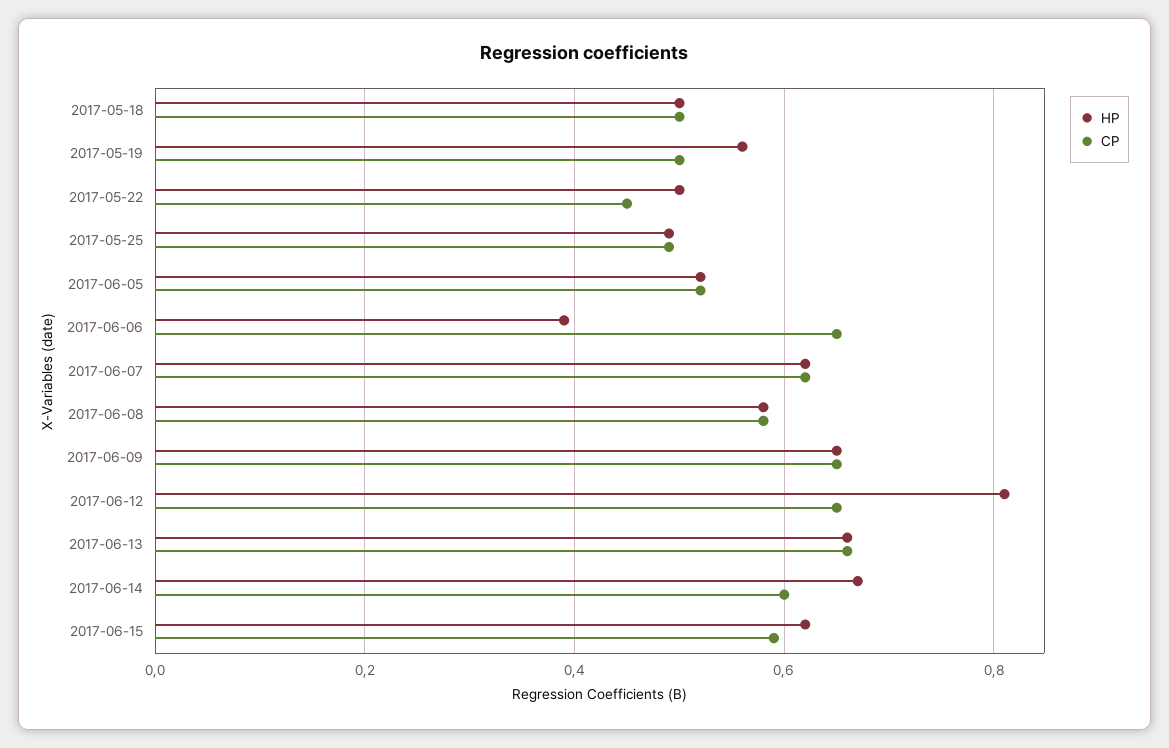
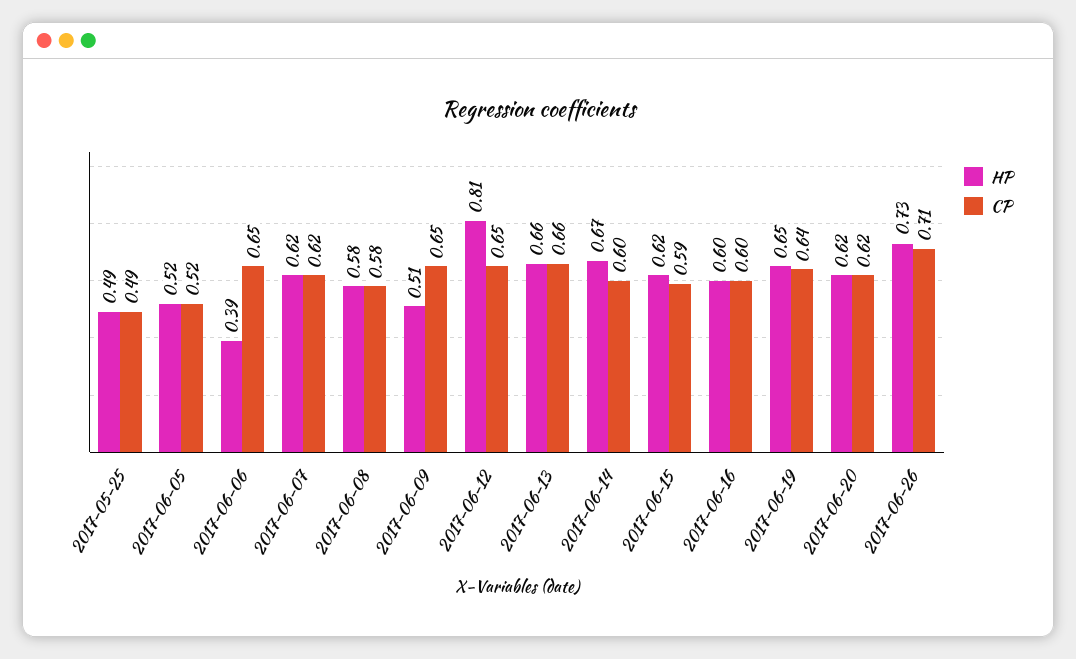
HP, 2017-05-18: 0.5 -> none
CP, 2017-05-18: 0.5 -> none
HP, 2017-05-19: 0.55 -> none
CP, 2017-05-19: 0.5 -> none
HP, 2017-05-22: 0.5 -> none
CP, 2017-05-22: 0.45 -> none
HP, 2017-06-09: 0.65 -> 0.51
HP, 2017-06-16: none -> 0.6
CP, 2017-06-16: none -> 0.6
HP, 2017-06-19: none -> 0.65
CP, 2017-06-19: none -> 0.64
HP, 2017-06-20: none -> 0.62
CP, 2017-06-20: none -> 0.62
HP, 2017-06-26: none -> 0.73
CP, 2017-06-26: none -> 0.71

